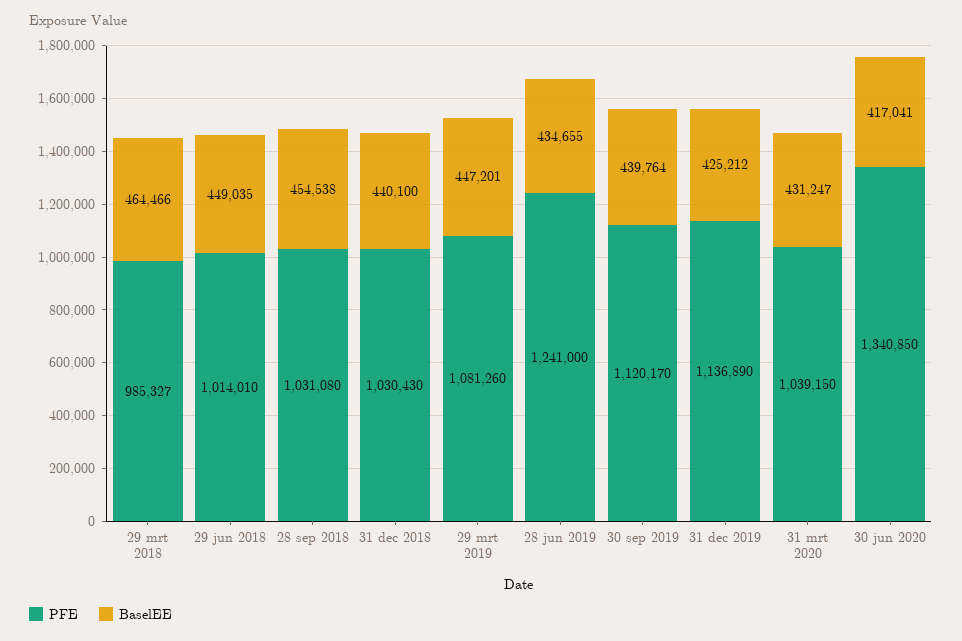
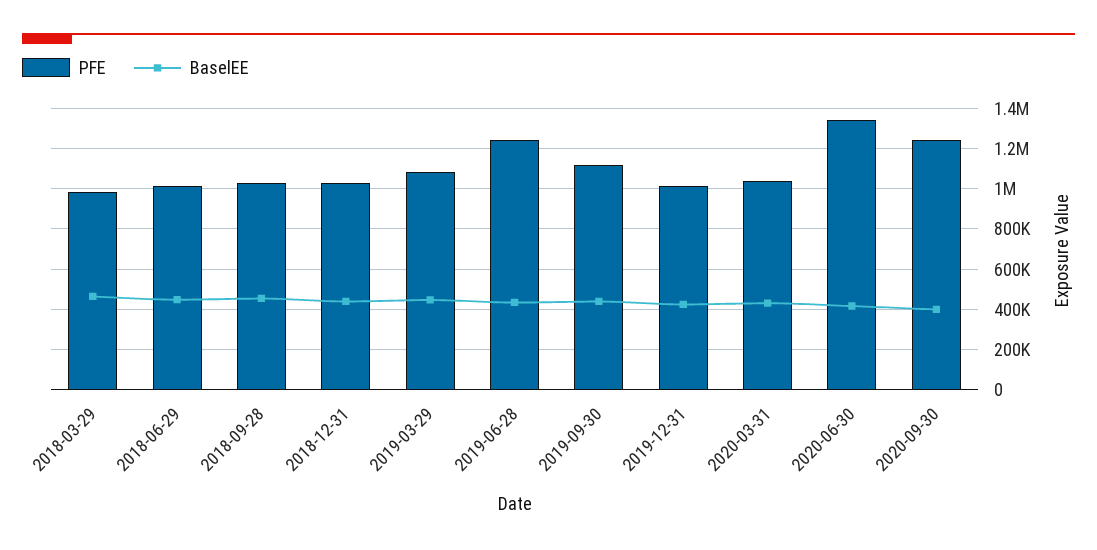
PFE, 31 dec 2019: 1136890 -> 1000000
PFE, 2020-09-30: none -> 1250000
BaselEE, 2020-09-30: none -> 400000

